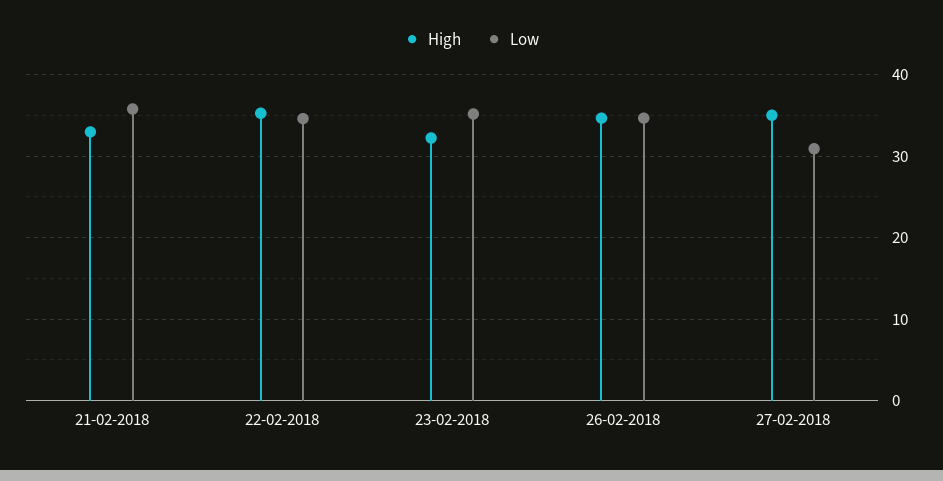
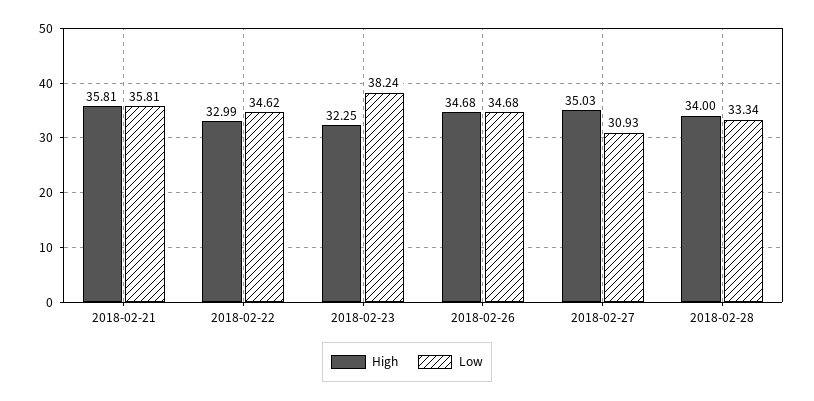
High, 21-02-2018: 33 -> 35.81
High, 22-02-2018: 35 -> 32.99
Low, 23-02-2018: 35 -> 38.24
High, 2018-02-28: none -> 34
Low, 2018-02-28: none -> 33.34

